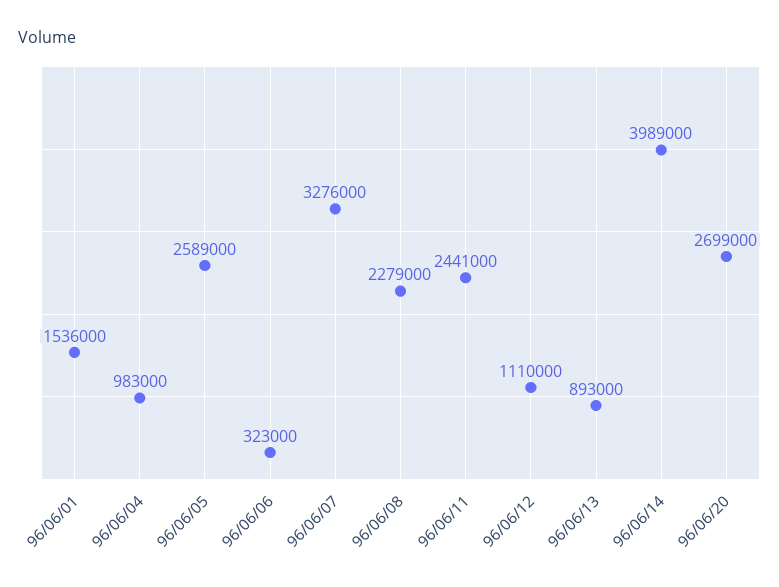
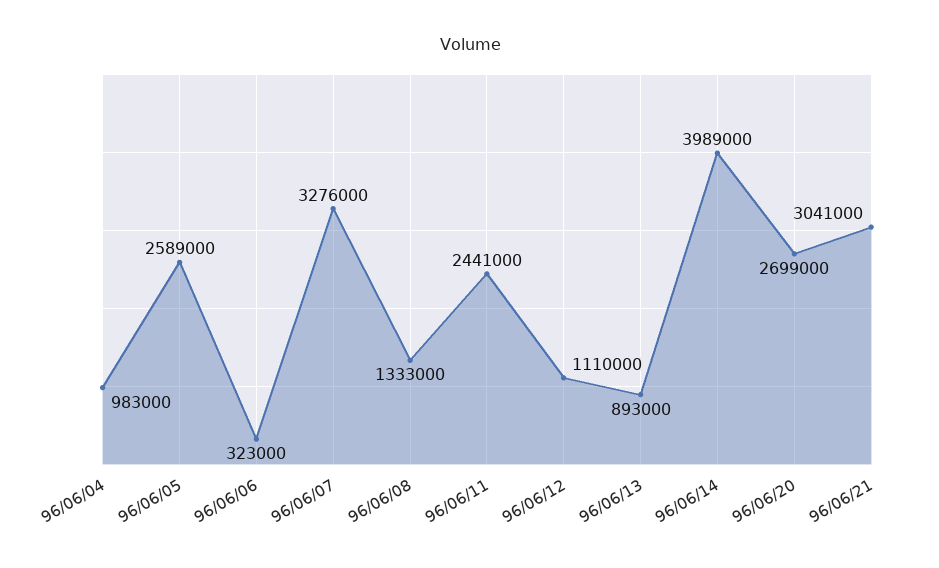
96/06/01: 1536000 -> none
96/06/08: 2279000 -> 1333000
96/06/21: none -> 3041000

